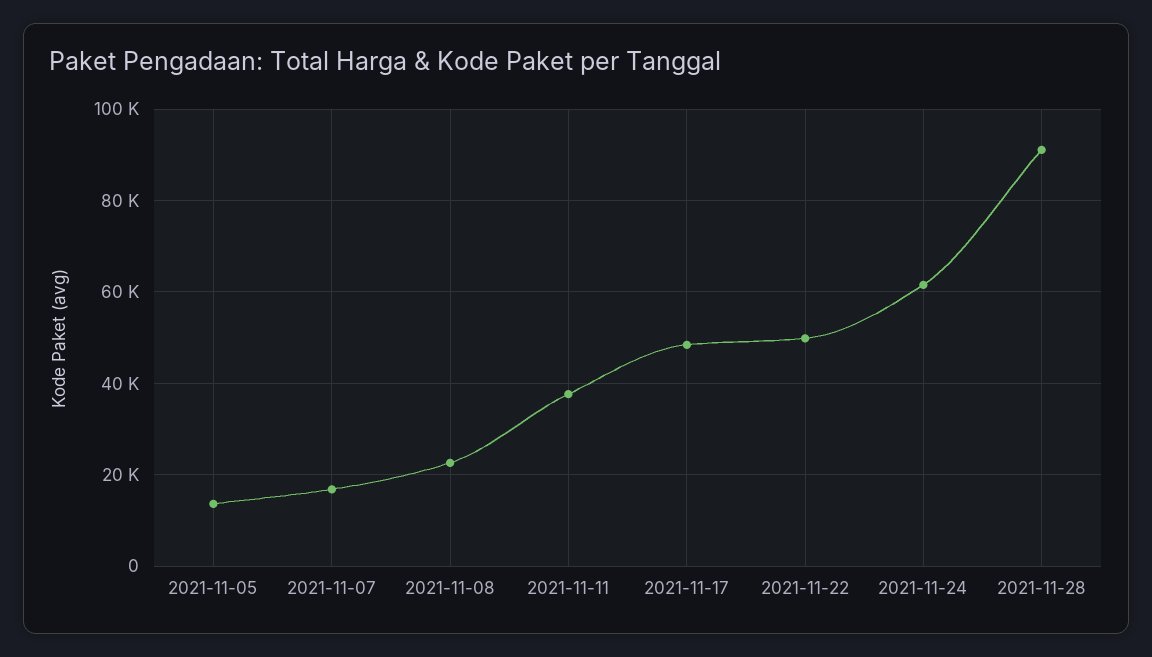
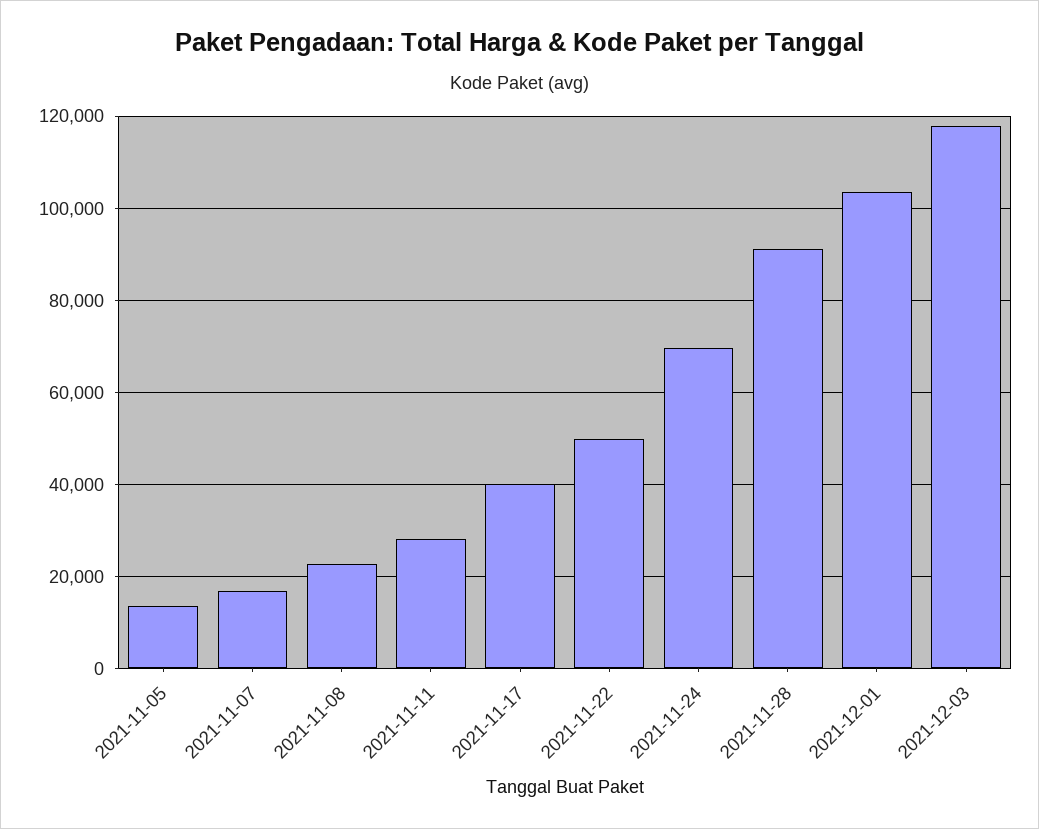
2021-11-11: 38000 -> 28000
2021-11-17: 48000 -> 40000
2021-11-24: 62000 -> 70000
2021-12-01: none -> 104000
2021-12-03: none -> 118000

